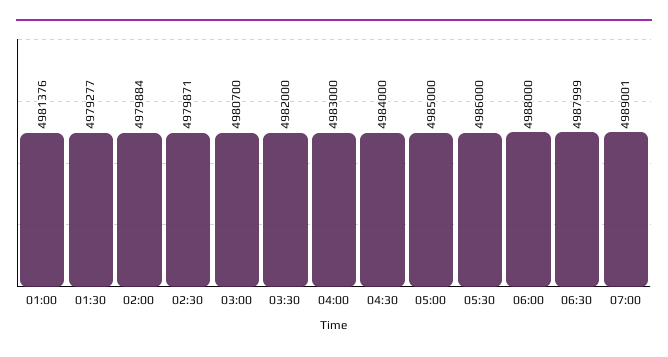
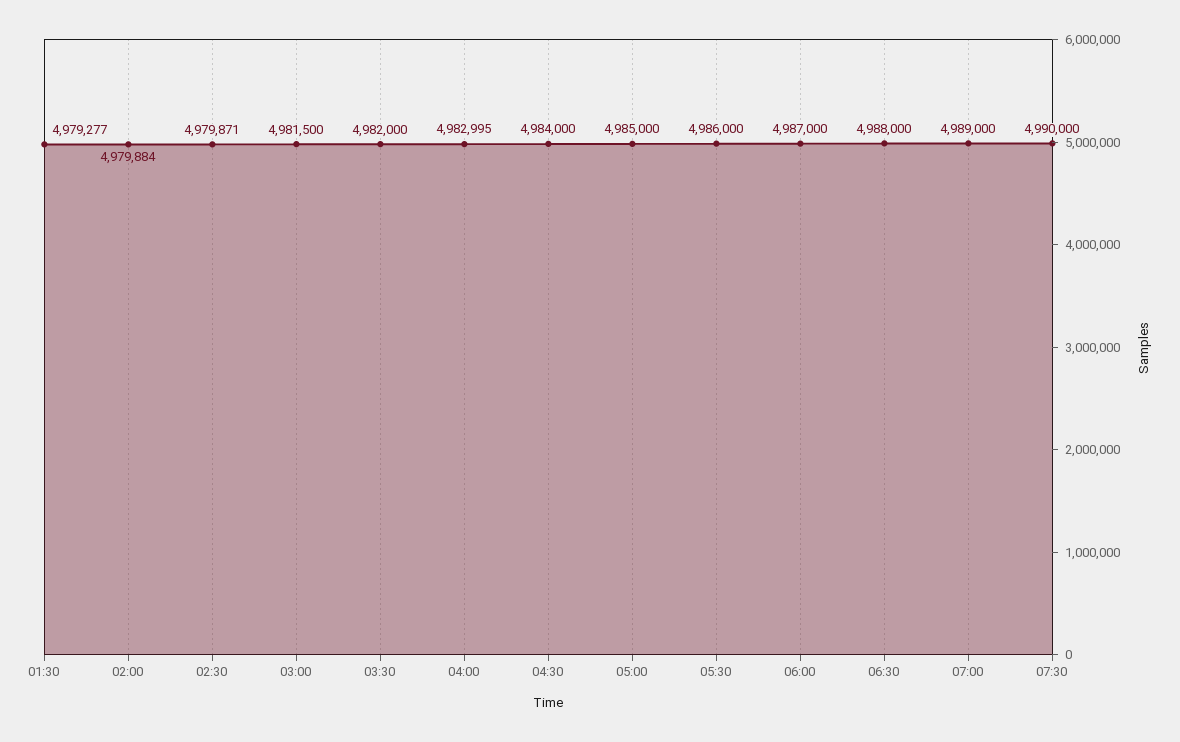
01:00: 4981376 -> none
03:00: 4980700 -> 4981500
04:00: 4983000 -> 4982995
06:00: 4988000 -> 4987000
06:30: 4987999 -> 4988000
07:00: 4989001 -> 4989000
07:30: none -> 4990000

